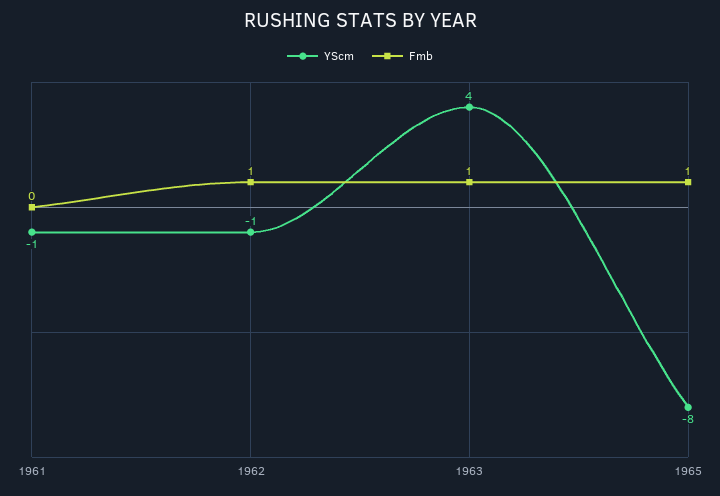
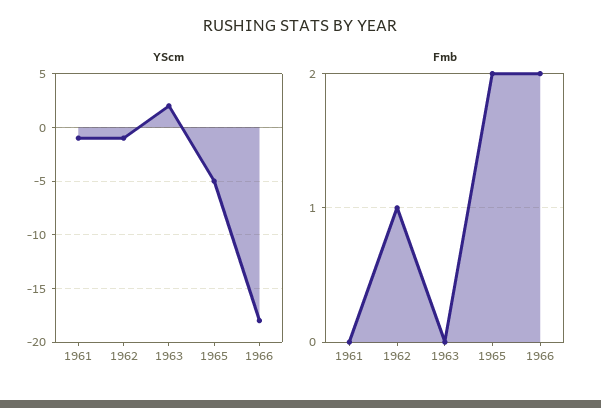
YScm, 1963: 4 -> 2
Fmb, 1963: 1 -> 0
YScm, 1965: -8 -> -5
Fmb, 1965: 1 -> 2
YScm, 1966: none -> -18
Fmb, 1966: none -> 2

